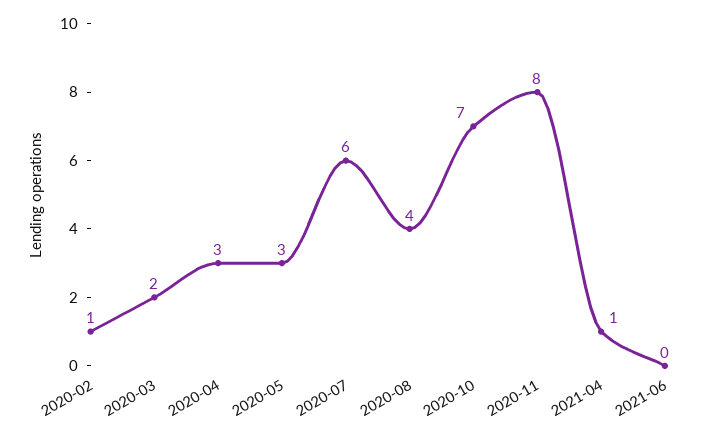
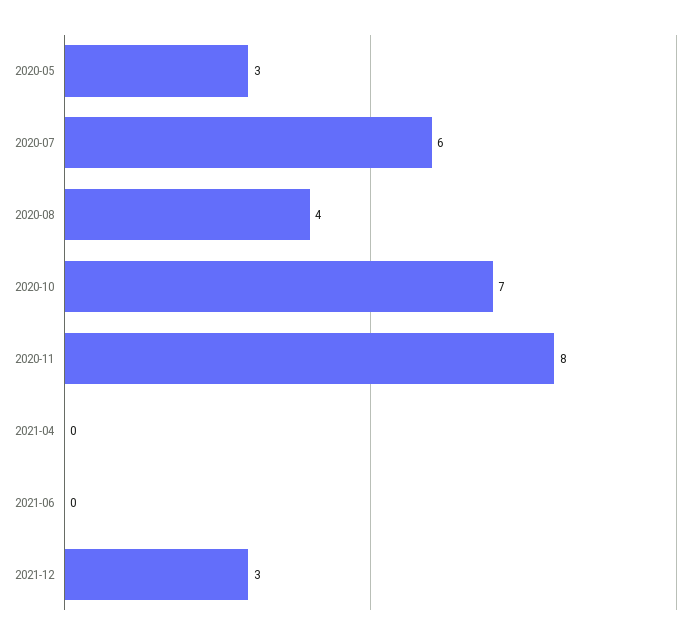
2020-02: 1 -> none
2020-03: 2 -> none
2020-04: 3 -> none
2021-04: 1 -> 0
2021-12: none -> 3

